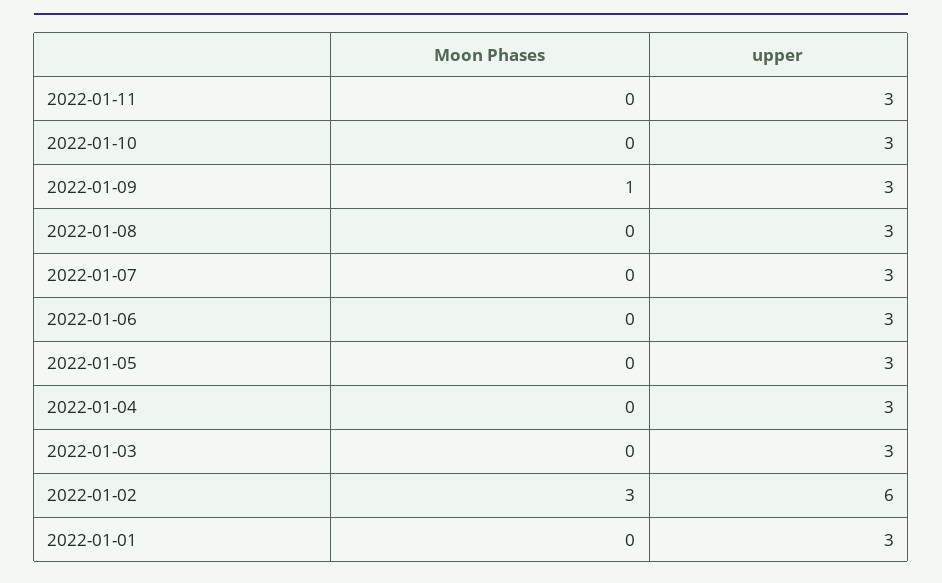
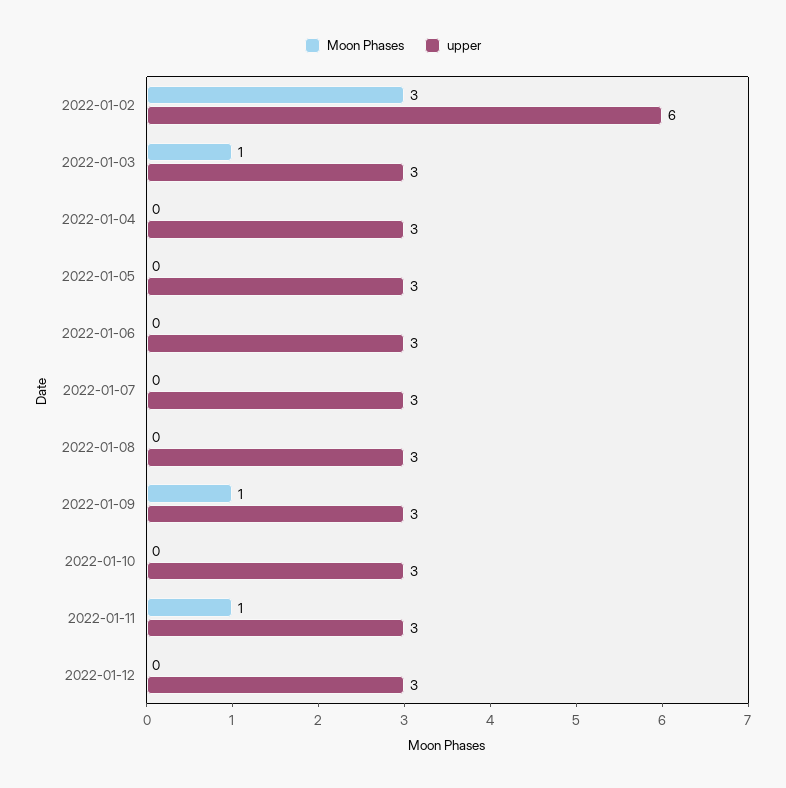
Moon Phases, 2022-01-11: 0 -> 1
Moon Phases, 2022-01-03: 0 -> 1
Moon Phases, 2022-01-01: 0 -> none
upper, 2022-01-01: 3 -> none
Moon Phases, 2022-01-12: none -> 0
upper, 2022-01-12: none -> 3

